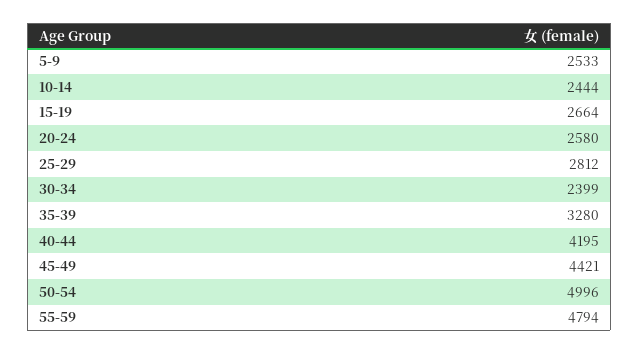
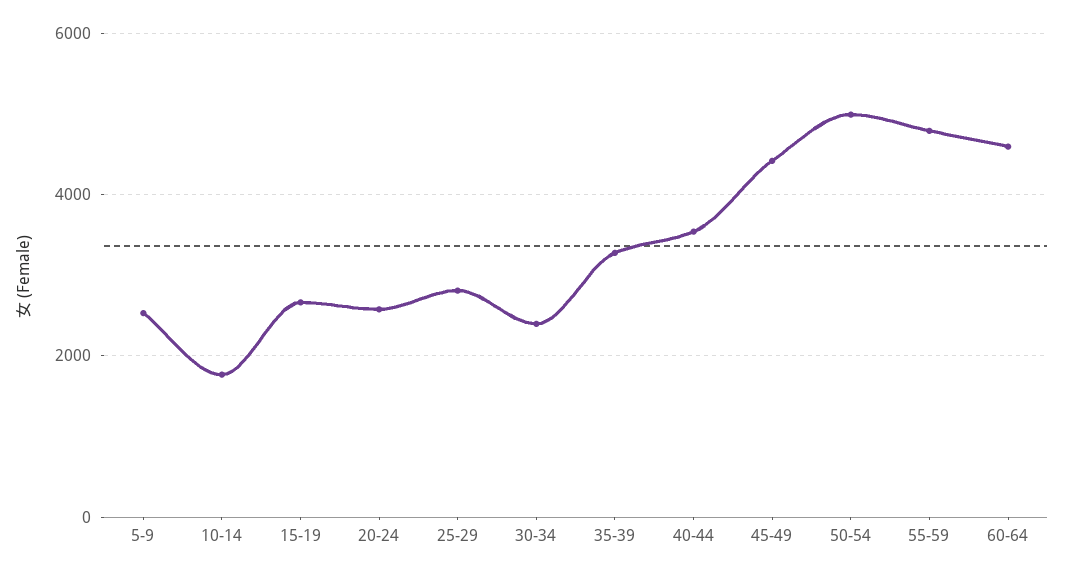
10-14: 2444 -> 1800
40-44: 4195 -> 3600
60-64: none -> 4600

